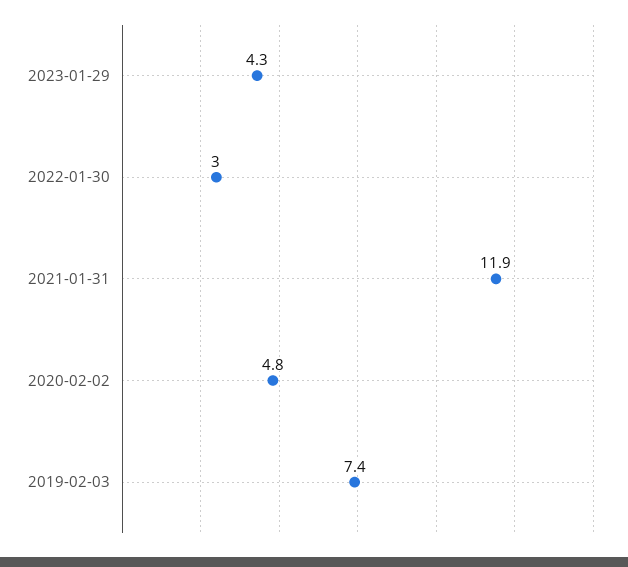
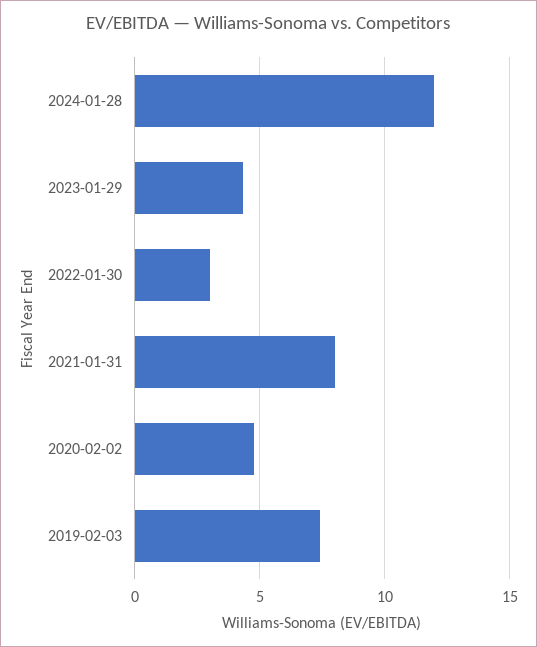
2021-01-31: 11.9 -> 8
2024-01-28: none -> 12

